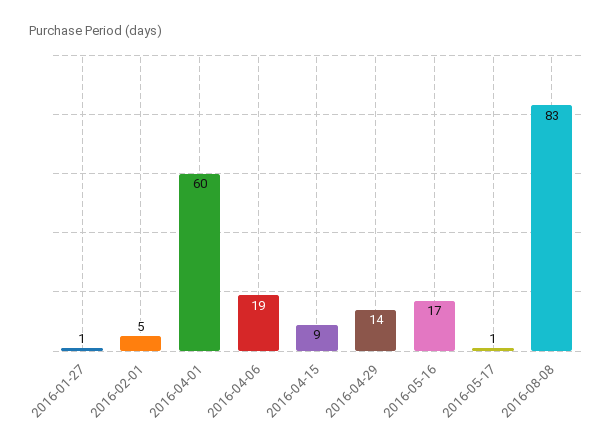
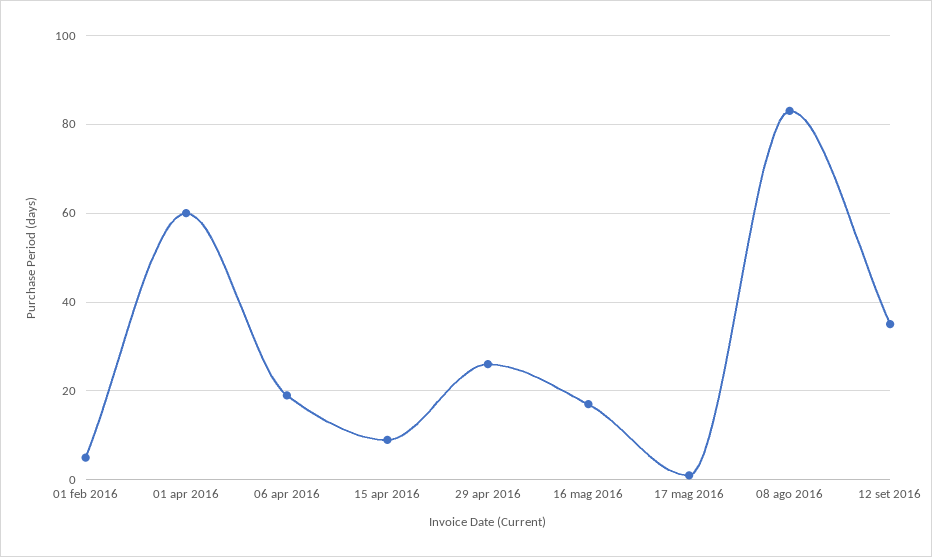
2016-01-27: 1 -> none
2016-04-29: 14 -> 25
12 set 2016: none -> 35

